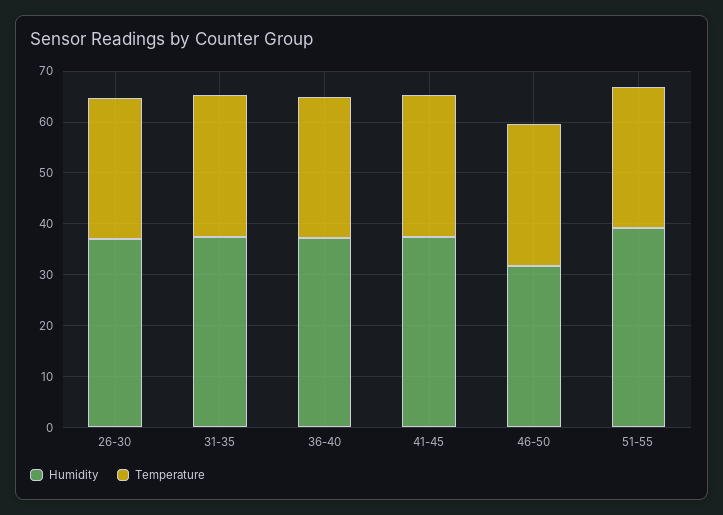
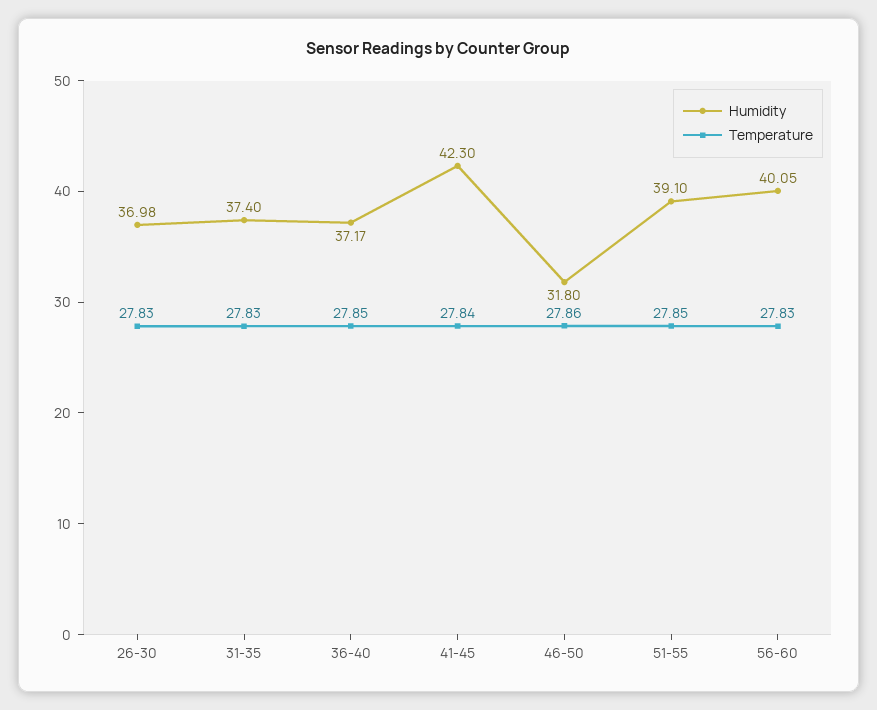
Humidity, 41-45: 38 -> 42.3
Humidity, 56-60: none -> 40.05
Temperature, 56-60: none -> 27.83

